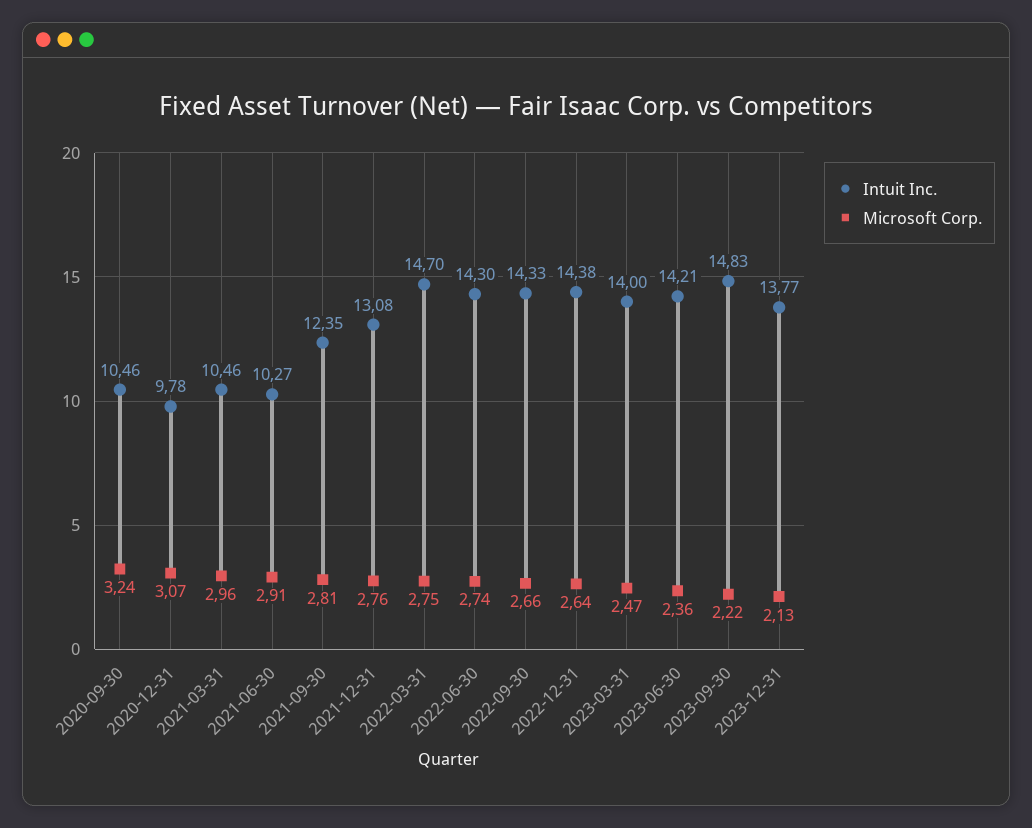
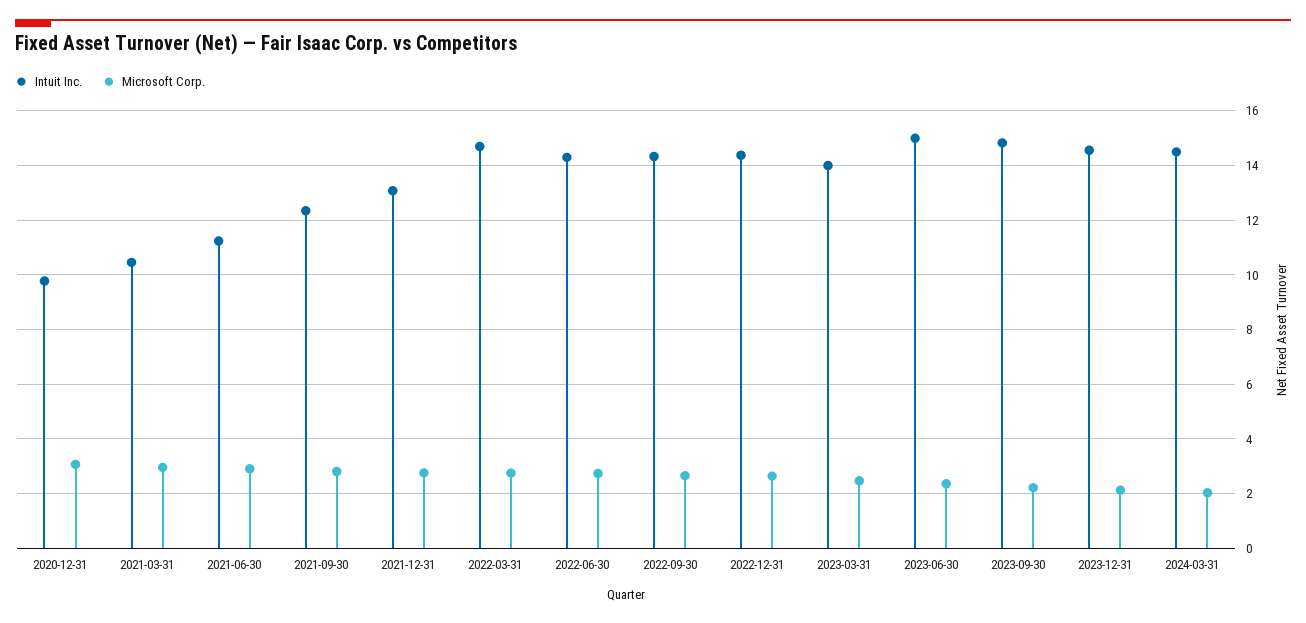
Intuit Inc., 2020-09-30: 10.46 -> none
Microsoft Corp., 2020-09-30: 3.24 -> none
Intuit Inc., 2021-06-30: 10.27 -> 11.25
Intuit Inc., 2023-06-30: 14.21 -> 15
Intuit Inc., 2023-12-31: 13.77 -> 14.5
Intuit Inc., 2024-03-31: none -> 14.5
Microsoft Corp., 2024-03-31: none -> 2

